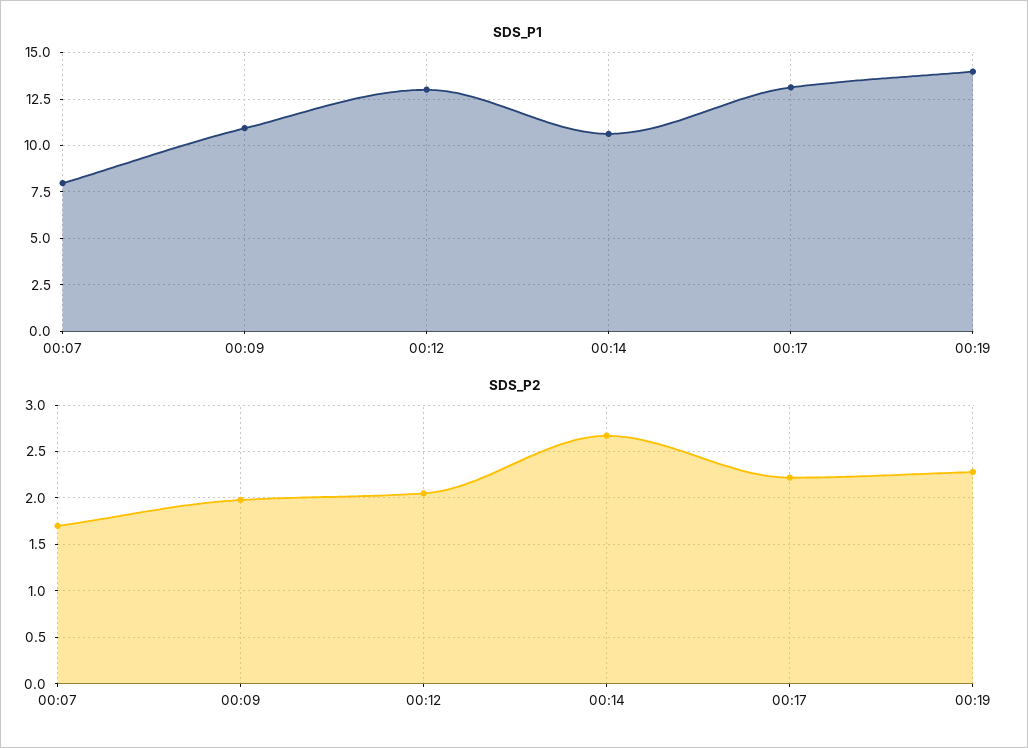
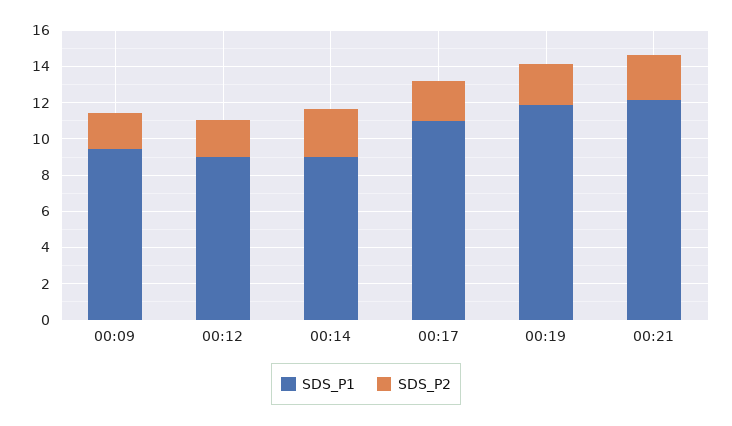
SDS_P1, 00:07: 8 -> none
SDS_P1, 00:09: 11 -> 9.5
SDS_P1, 00:12: 13 -> 9
SDS_P1, 00:14: 10.5 -> 9
SDS_P1, 00:17: 13 -> 11
SDS_P1, 00:19: 14 -> 12
SDS_P2, 00:07: 1.7 -> none
SDS_P1, 00:21: none -> 12
SDS_P2, 00:21: none -> 2.5

